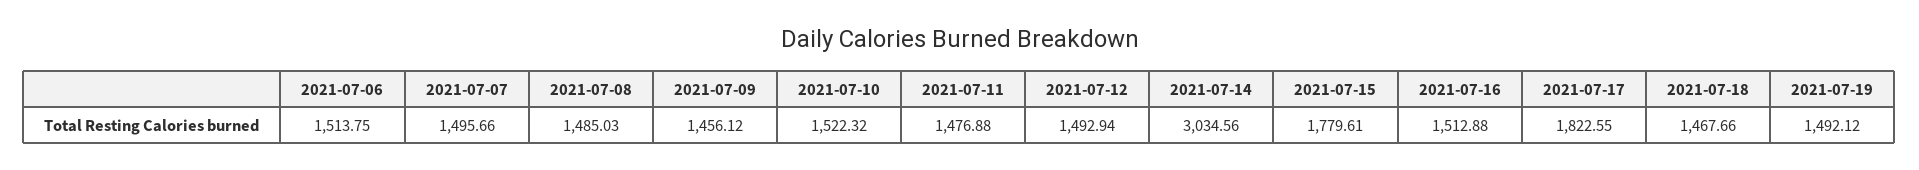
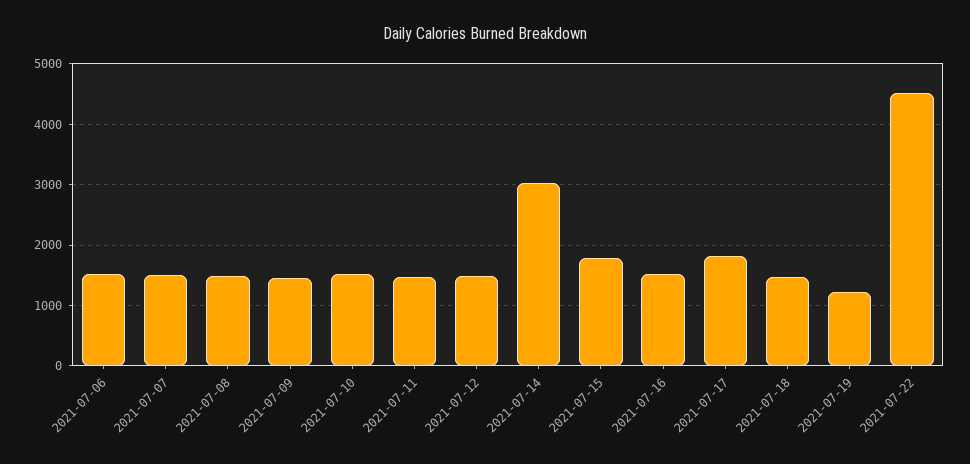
2021-07-19: 1492.12 -> 1200
2021-07-22: none -> 4500

